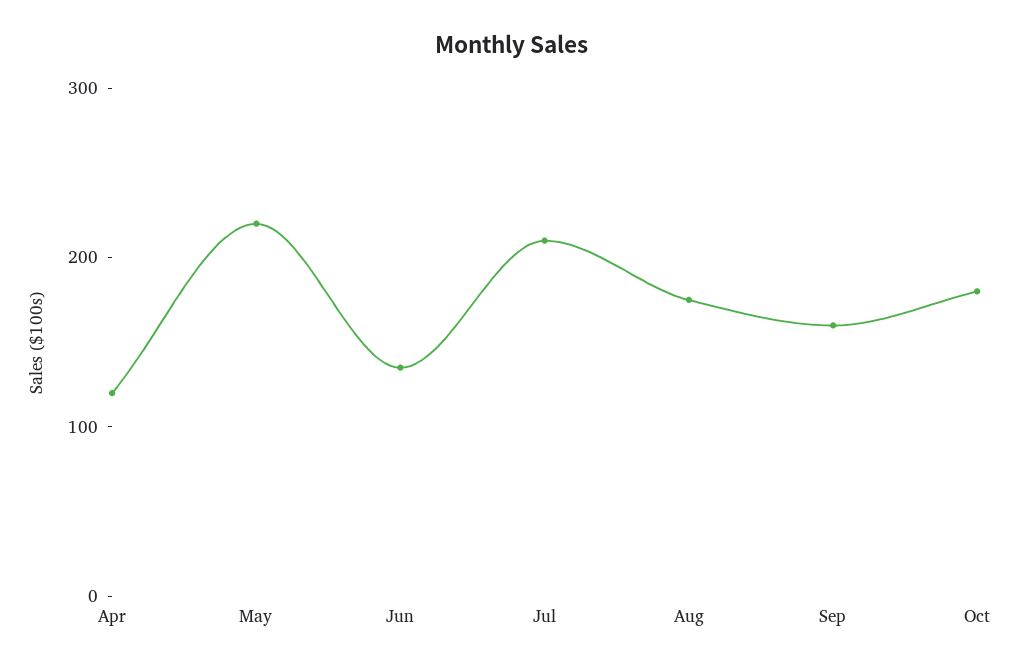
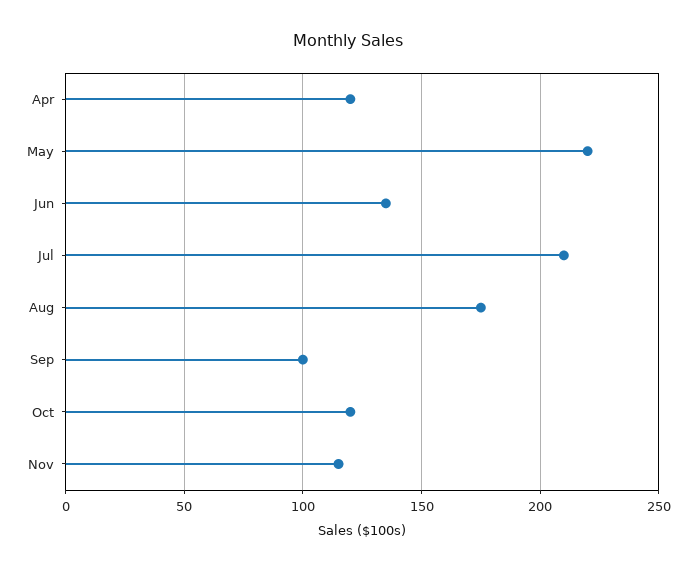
Sep: 160 -> 100
Oct: 180 -> 120
Nov: none -> 115

